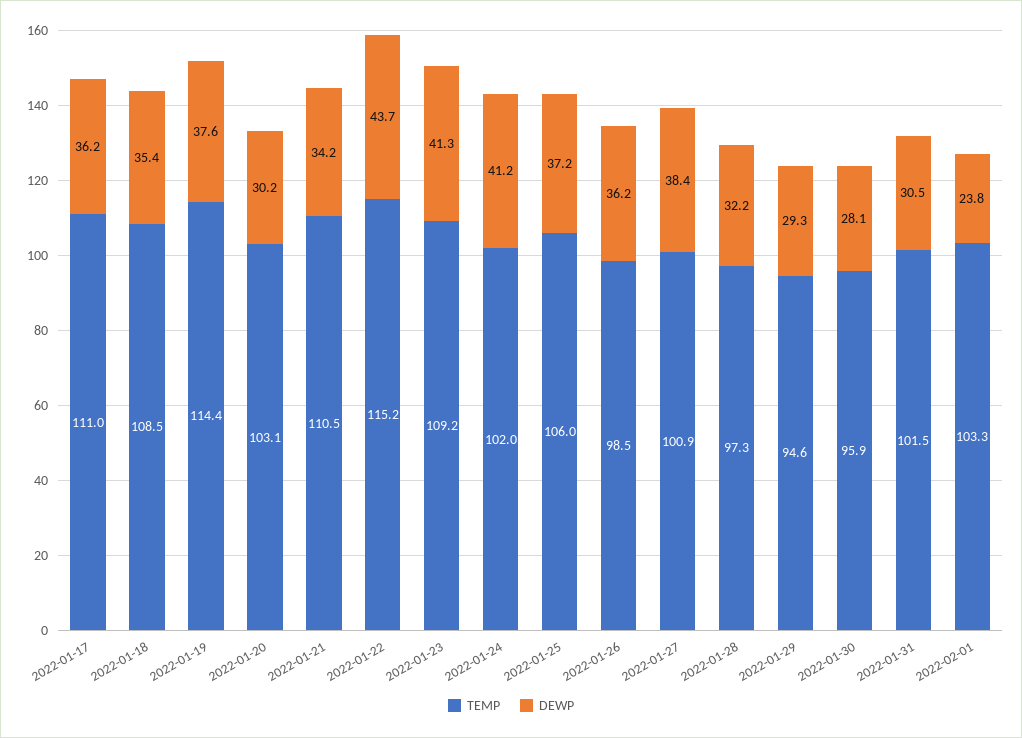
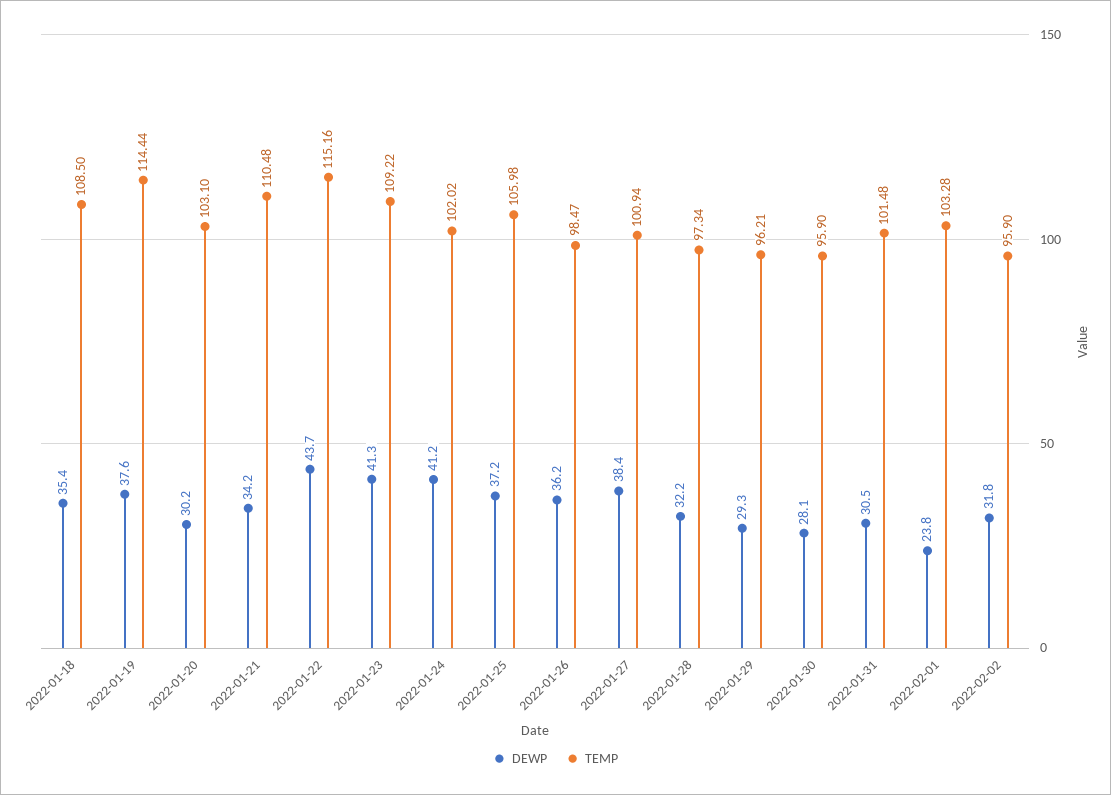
TEMP, 2022-01-17: 111 -> none
DEWP, 2022-01-17: 36.2 -> none
TEMP, 2022-01-29: 94.6 -> 96.21
DEWP, 2022-02-02: none -> 31.8
TEMP, 2022-02-02: none -> 95.9

